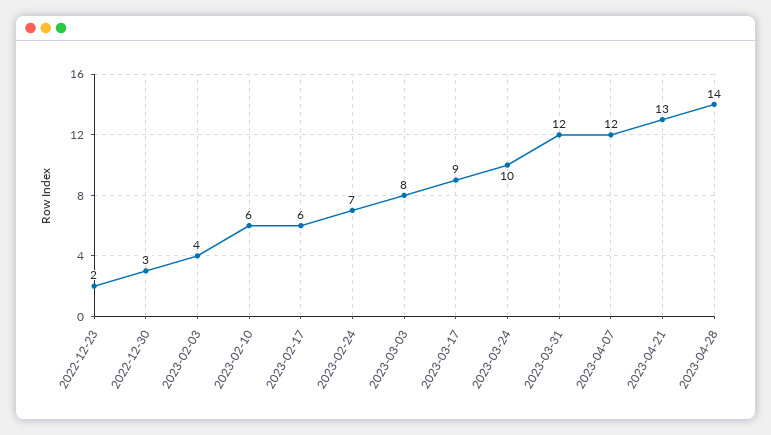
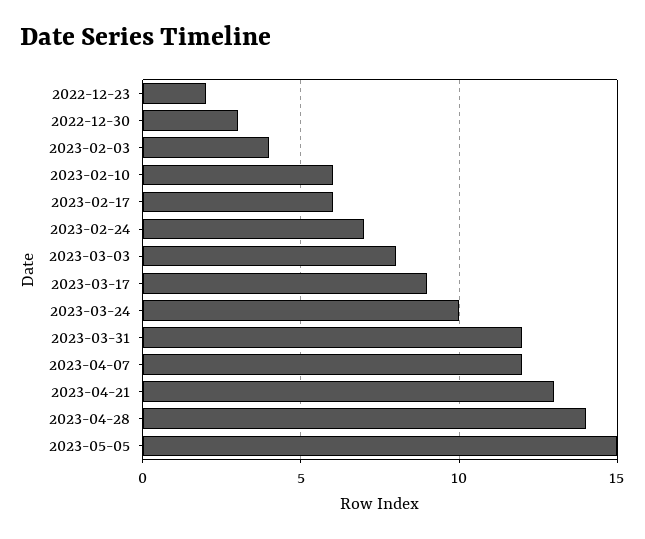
2023-05-05: none -> 15

